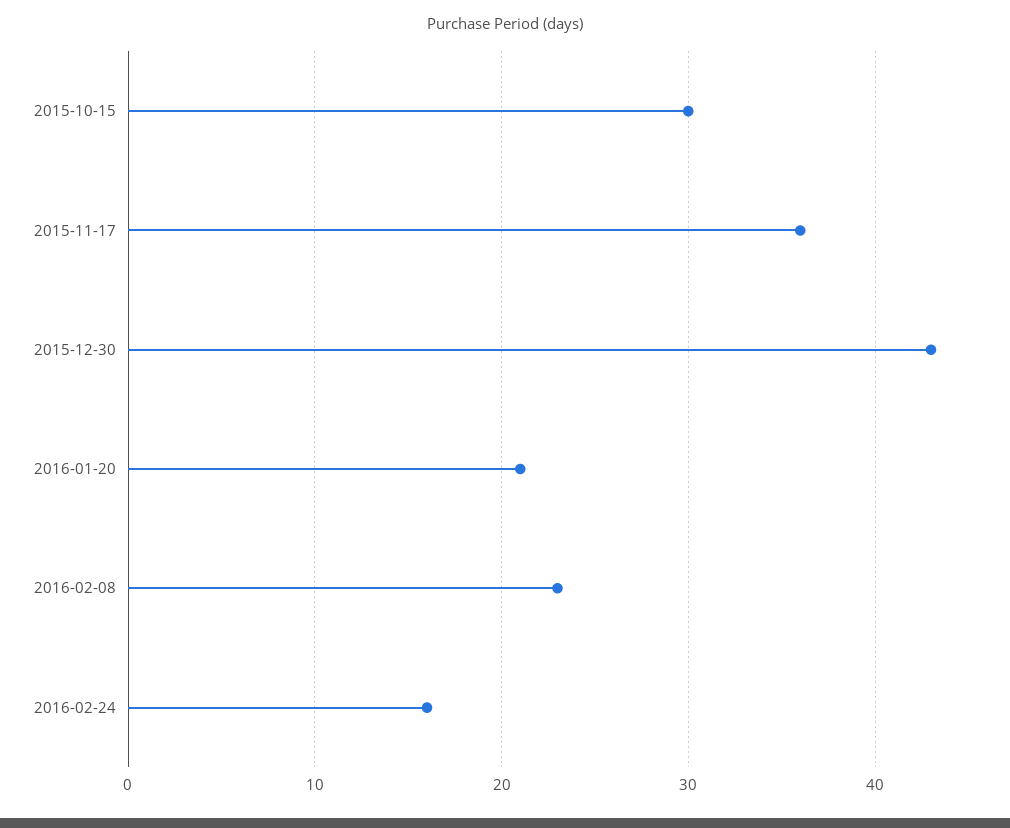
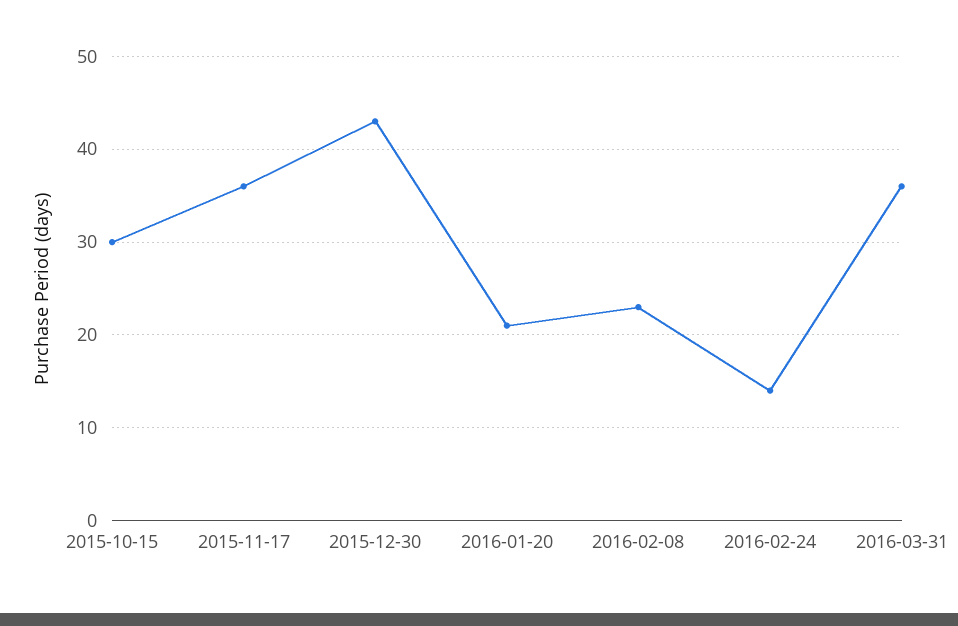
2016-02-24: 16 -> 14
2016-03-31: none -> 36

